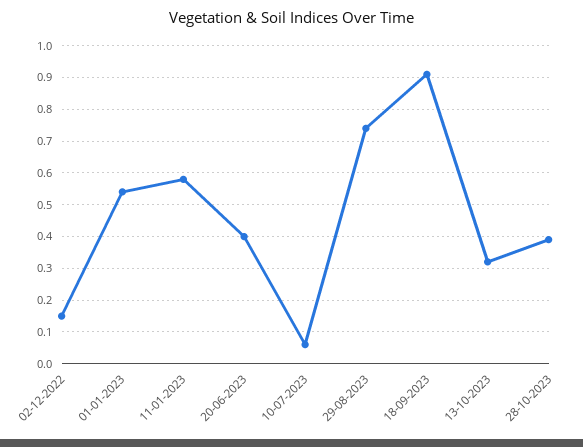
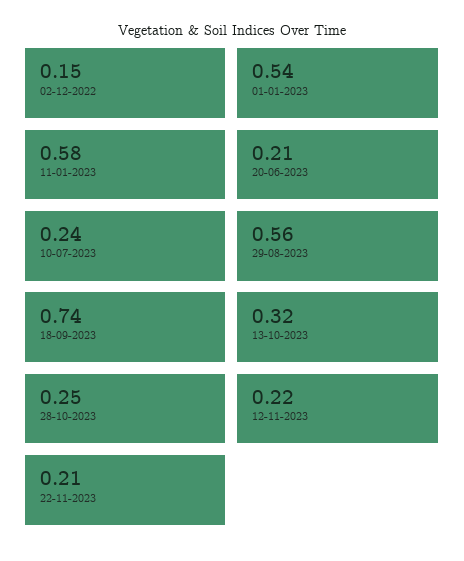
20-06-2023: 0.4 -> 0.21
10-07-2023: 0.05 -> 0.24
29-08-2023: 0.75 -> 0.56
18-09-2023: 0.9 -> 0.74
28-10-2023: 0.4 -> 0.25
12-11-2023: none -> 0.22
22-11-2023: none -> 0.21

